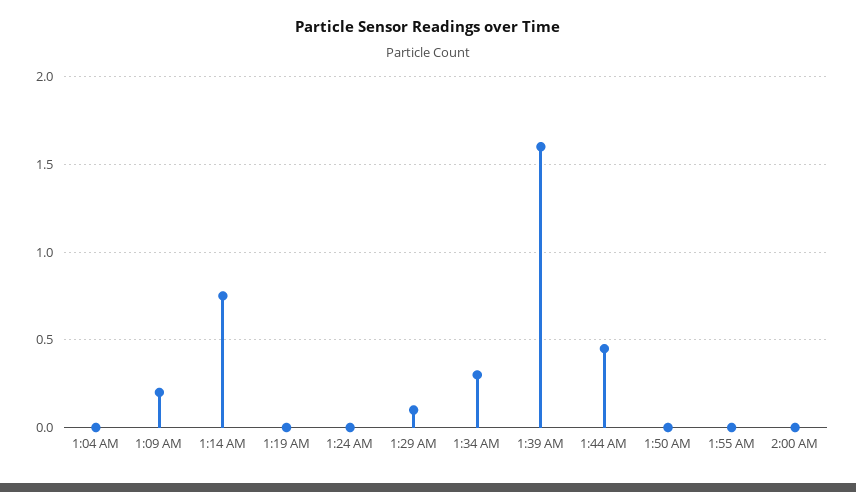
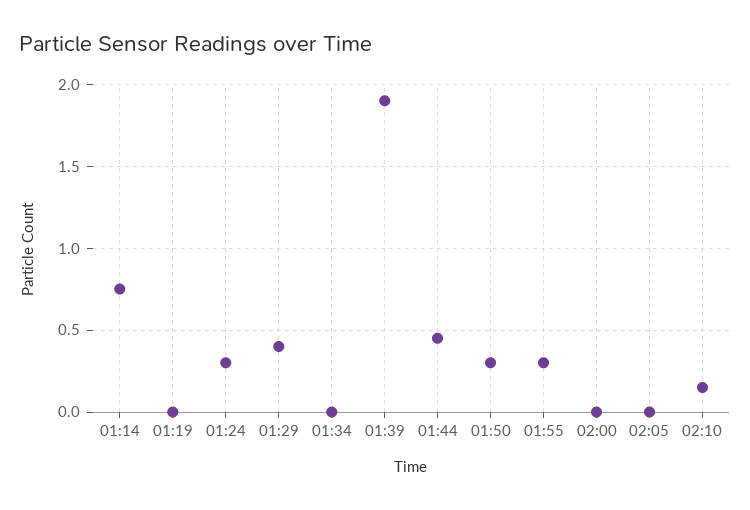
1:04 AM: 0 -> none
1:09 AM: 0.2 -> none
1:24 AM: 0 -> 0.3
1:29 AM: 0.1 -> 0.4
1:34 AM: 0.3 -> 0
1:39 AM: 1.6 -> 1.9
1:50 AM: 0 -> 0.3
1:55 AM: 0 -> 0.3
02:05: none -> 0
02:10: none -> 0.15

